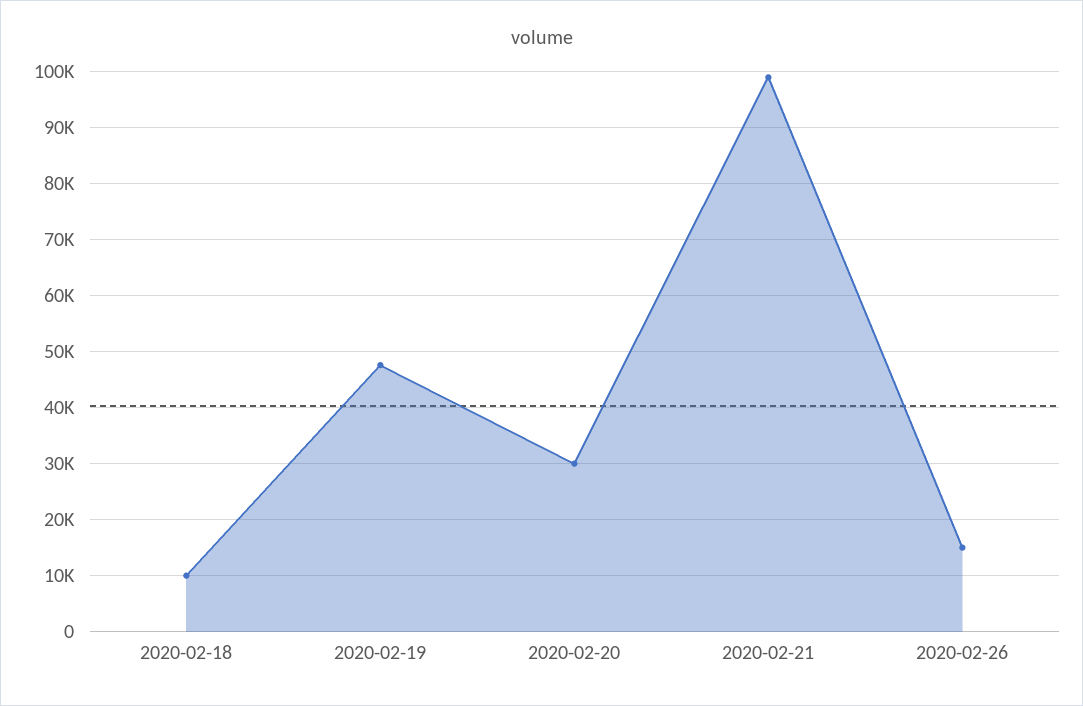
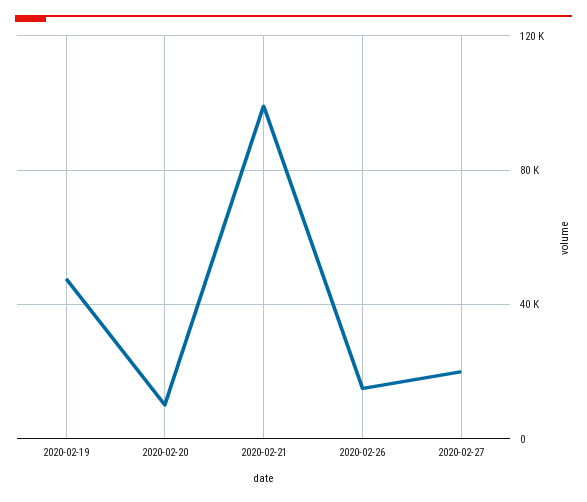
2020-02-18: 10000 -> none
2020-02-20: 30000 -> 10000
2020-02-27: none -> 20000

